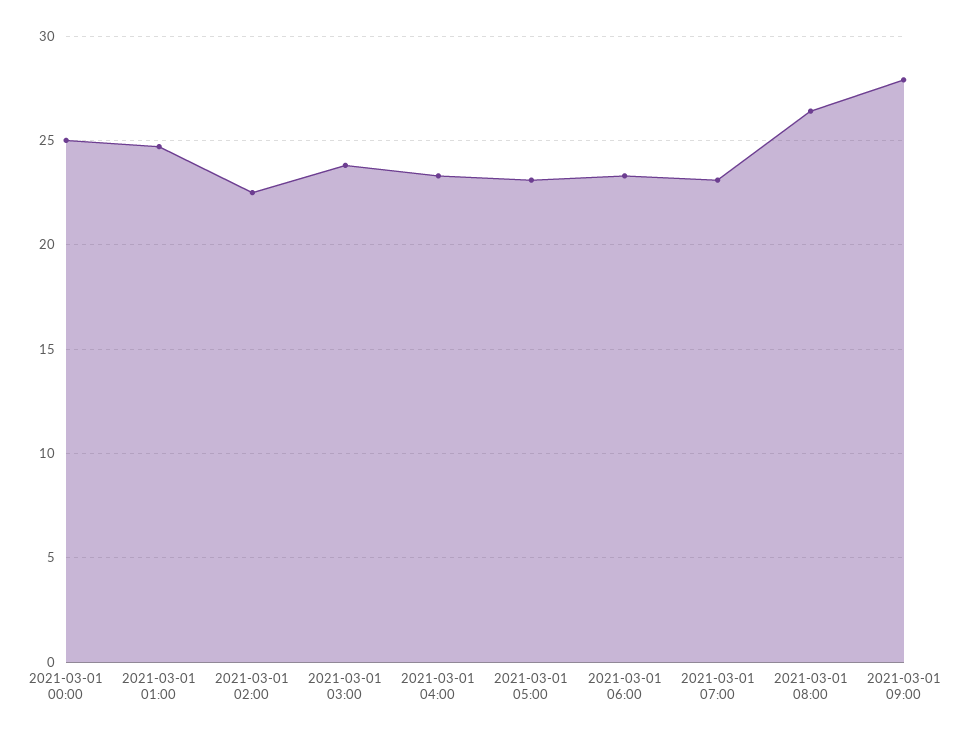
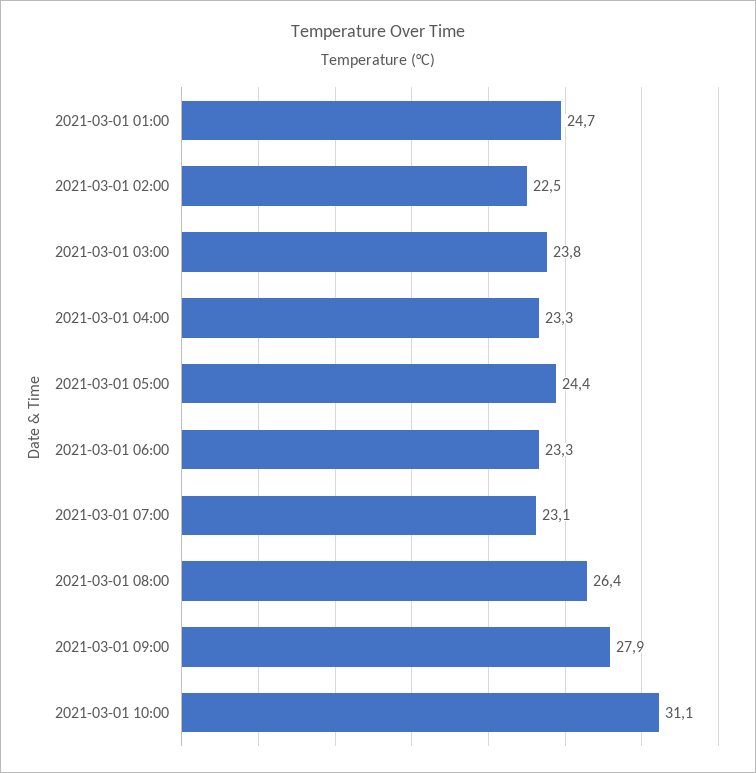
2021-03-01 00:00: 25 -> none
2021-03-01 05:00: 23 -> 24.4
2021-03-01 10:00: none -> 31.1

